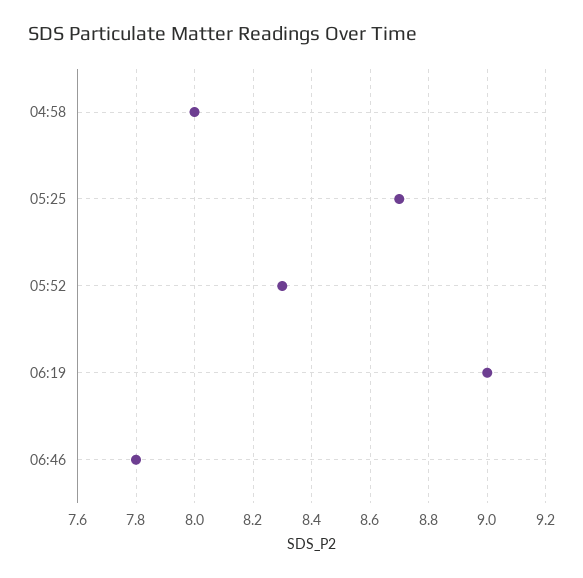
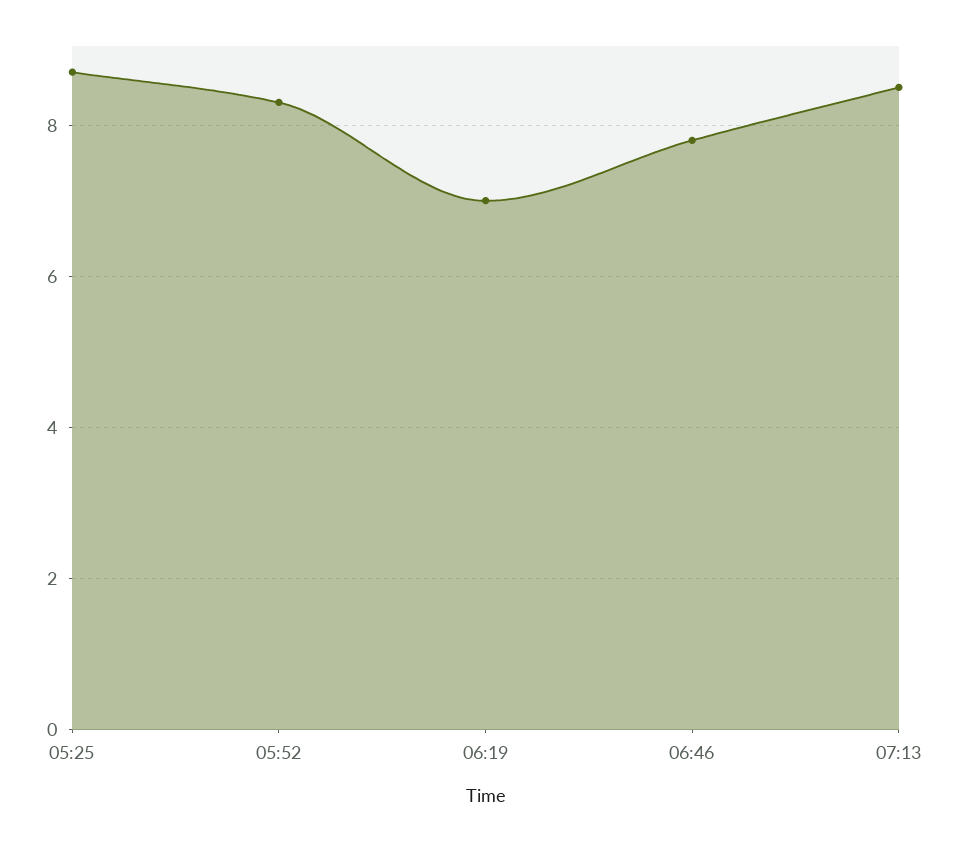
04:58: 8 -> none
06:19: 9 -> 7
07:13: none -> 8.5

